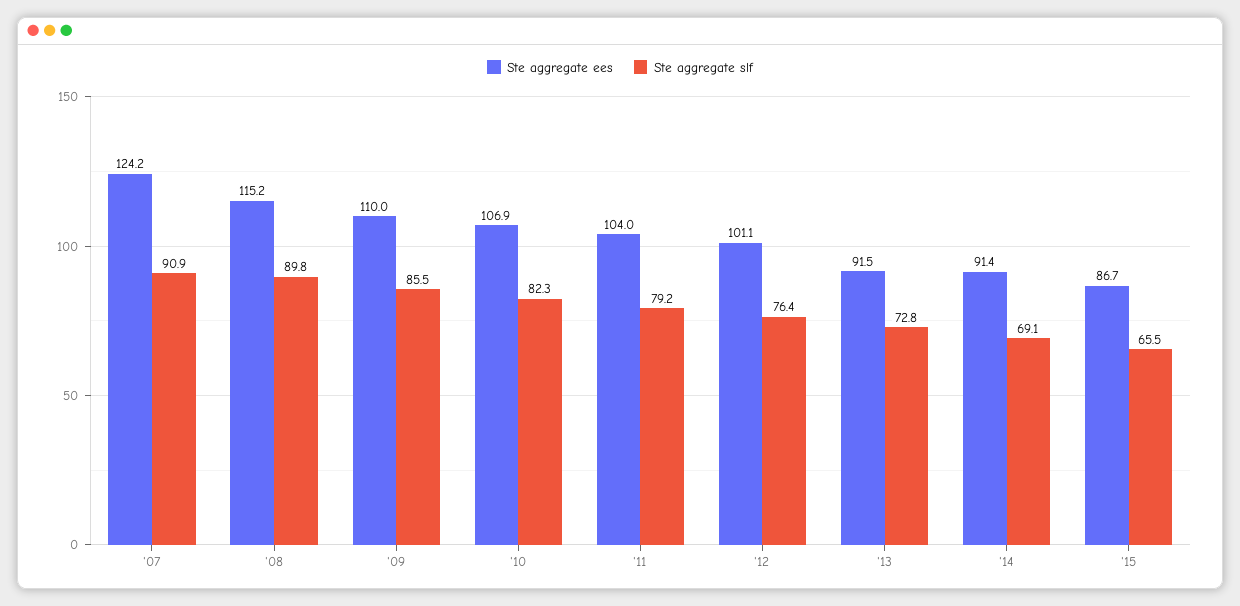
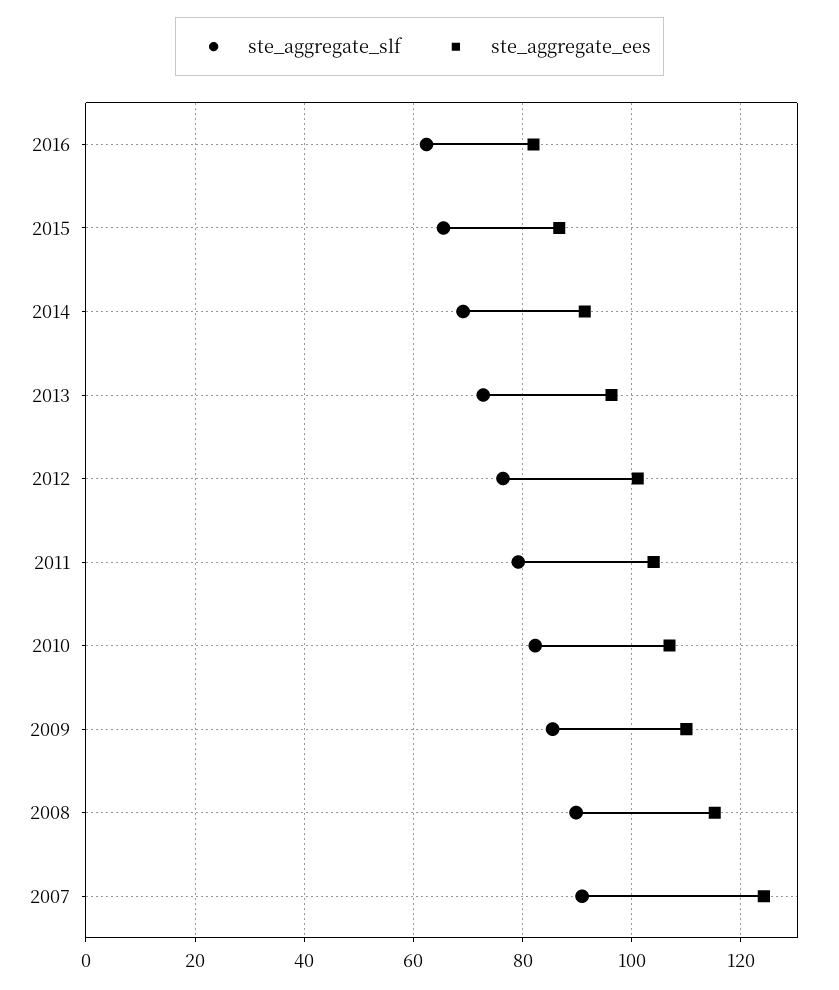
Ste aggregate ees, '13: 91.5 -> 96
Ste aggregate slf, 2016: none -> 62
Ste aggregate ees, 2016: none -> 82

